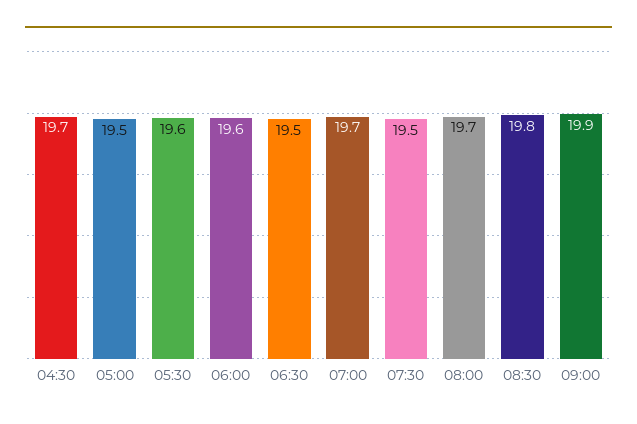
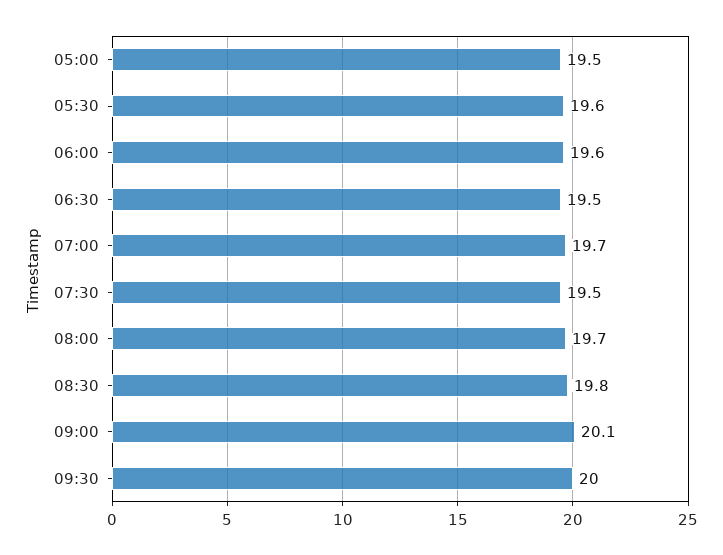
04:30: 19.7 -> none
09:00: 19.9 -> 20.1
09:30: none -> 20

